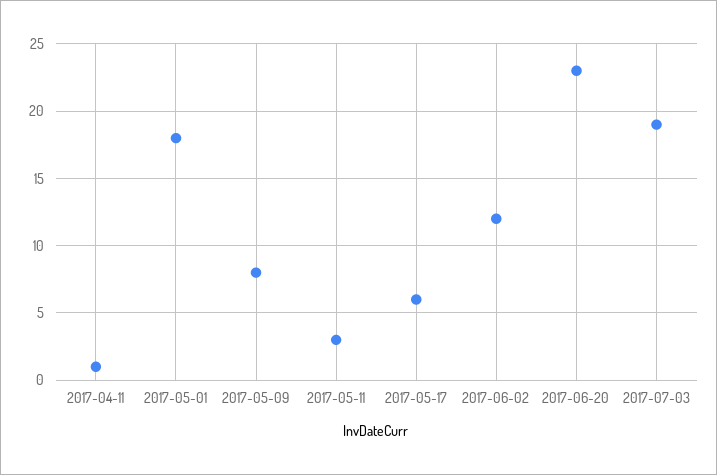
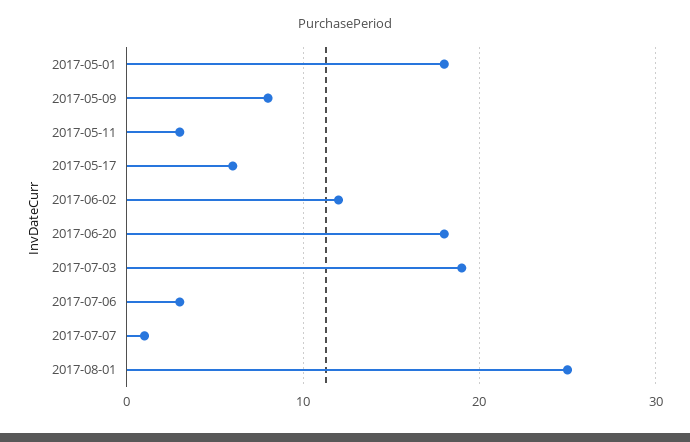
2017-04-11: 1 -> none
2017-06-20: 23 -> 18
2017-07-06: none -> 3
2017-07-07: none -> 1
2017-08-01: none -> 25

